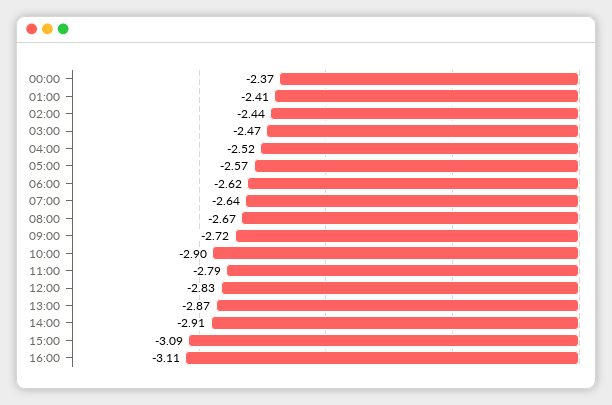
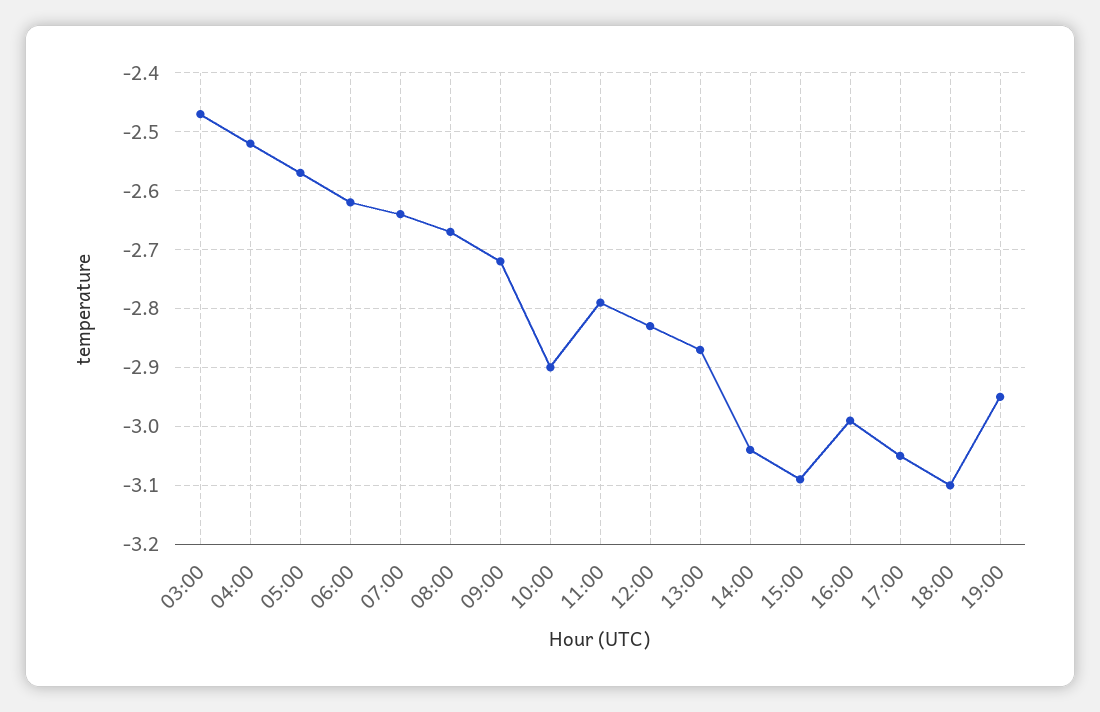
00:00: -2.37 -> none
01:00: -2.41 -> none
02:00: -2.44 -> none
14:00: -2.91 -> -3.05
16:00: -3.11 -> -3
17:00: none -> -3.05
18:00: none -> -3.1
19:00: none -> -2.95

